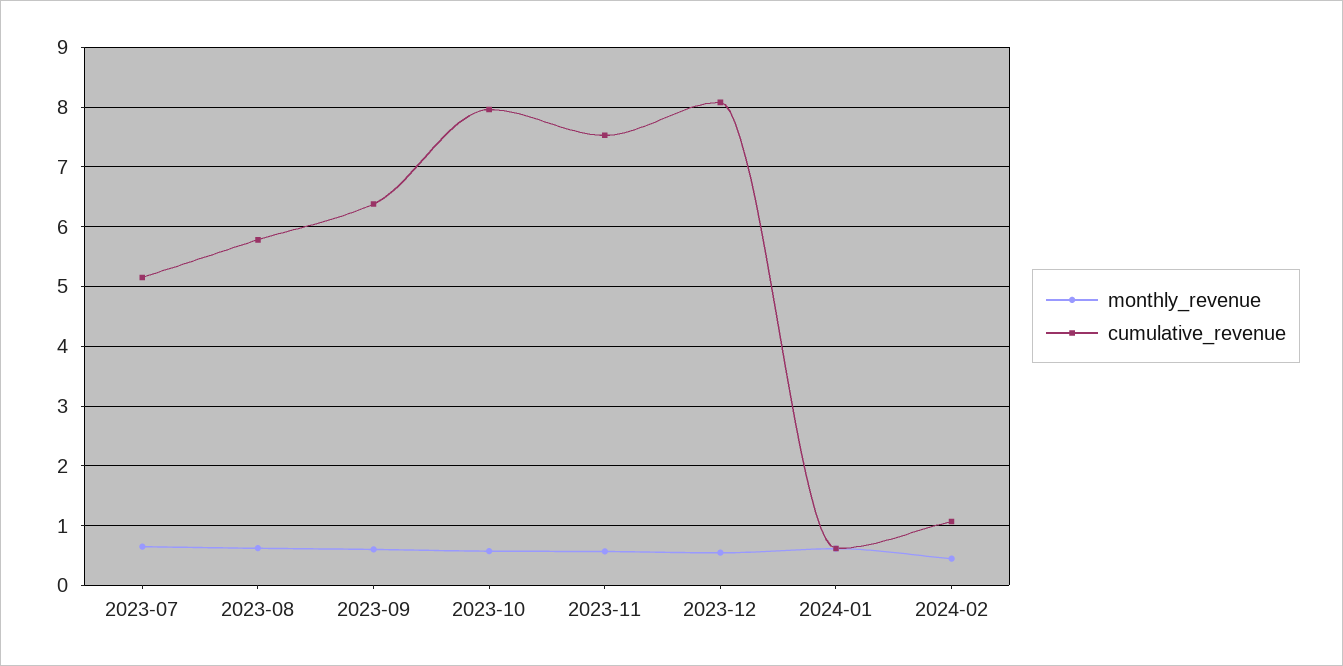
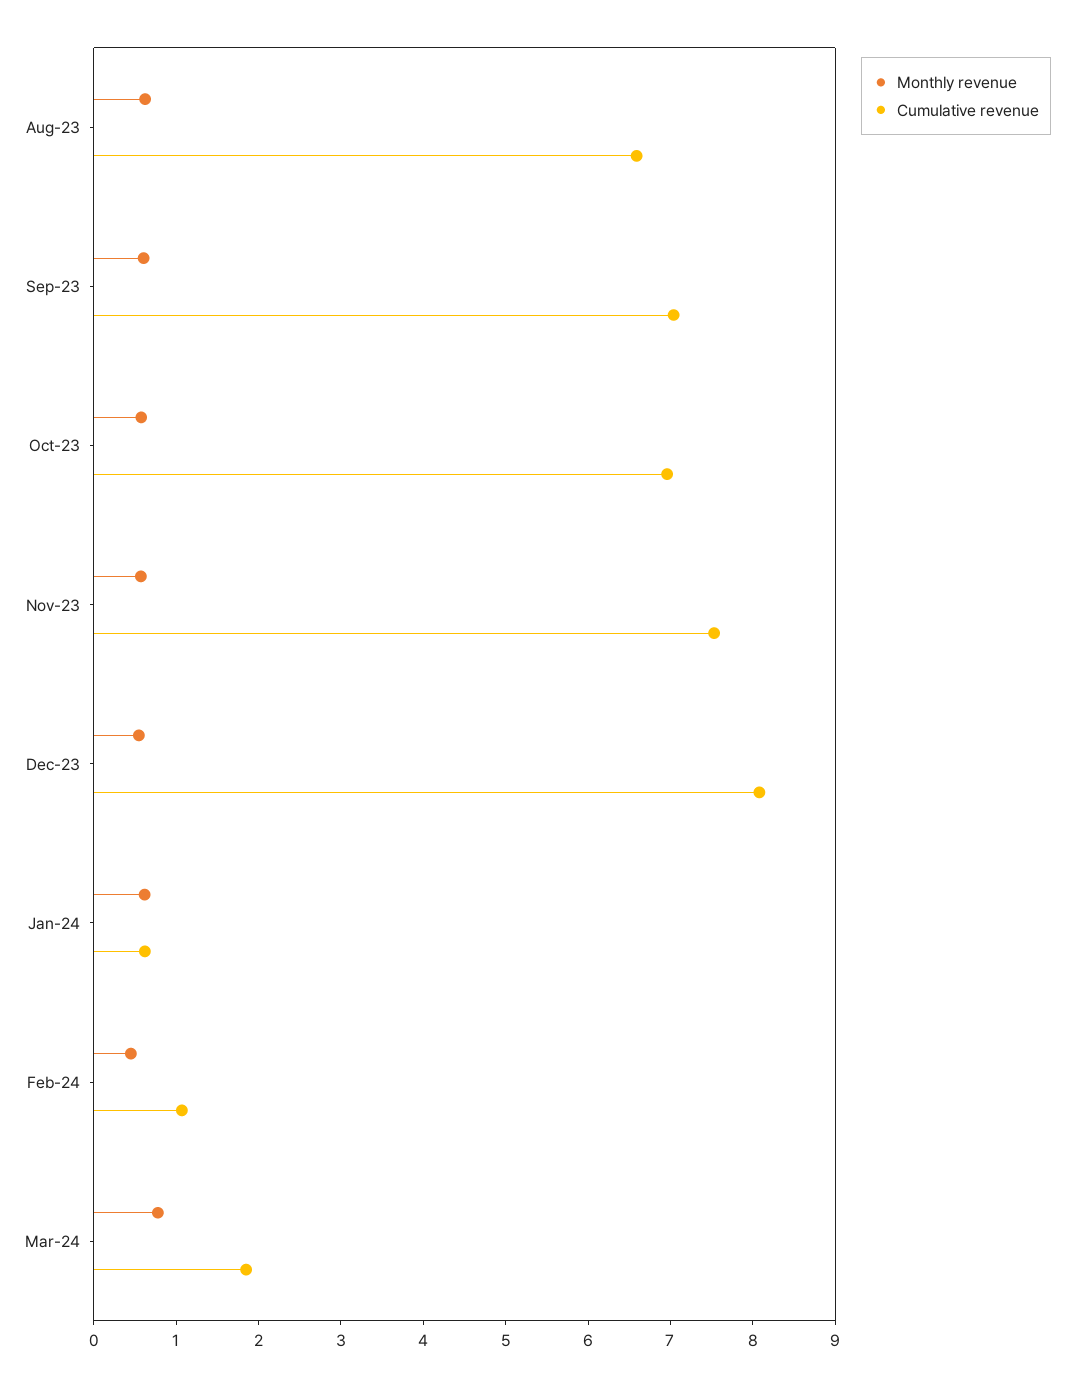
monthly_revenue, 2023-07: 0.6 -> none
cumulative_revenue, 2023-07: 5.2 -> none
cumulative_revenue, 2023-08: 5.8 -> 6.6
cumulative_revenue, 2023-09: 6.4 -> 7
cumulative_revenue, 2023-10: 8 -> 7
monthly_revenue, Mar-24: none -> 0.8
cumulative_revenue, Mar-24: none -> 1.8

